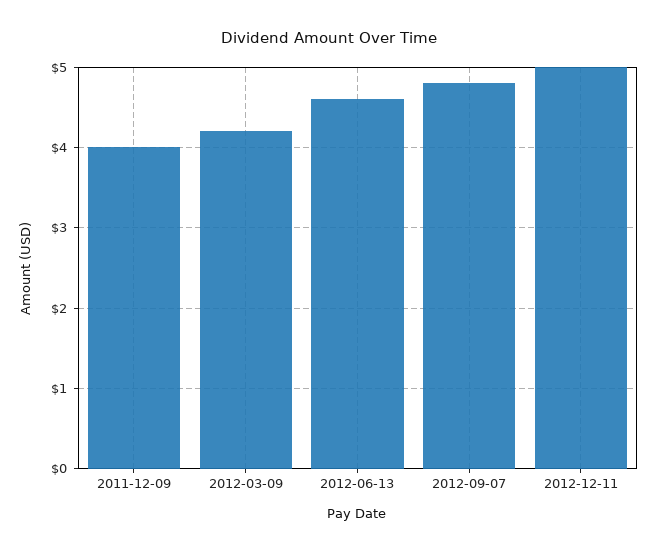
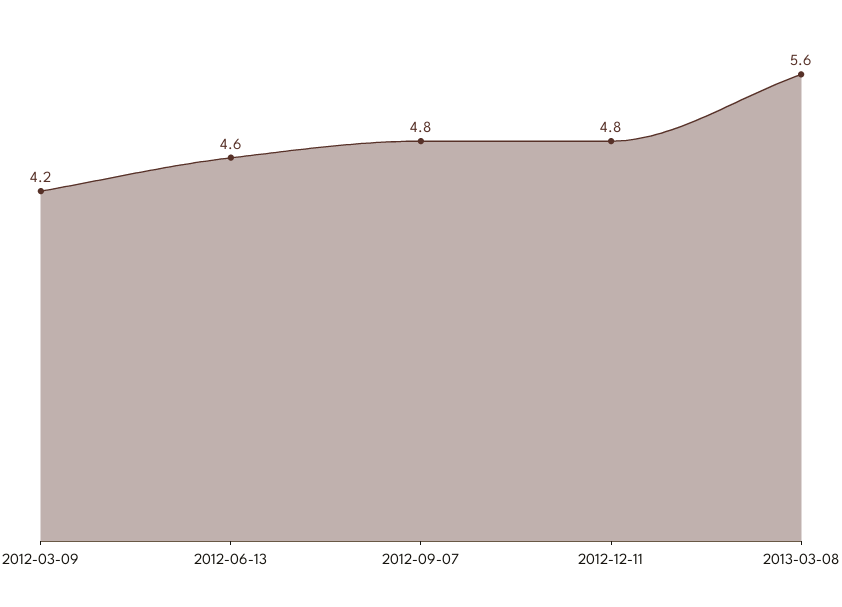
2011-12-09: 4 -> none
2012-12-11: 5 -> 4.8
2013-03-08: none -> 5.6

